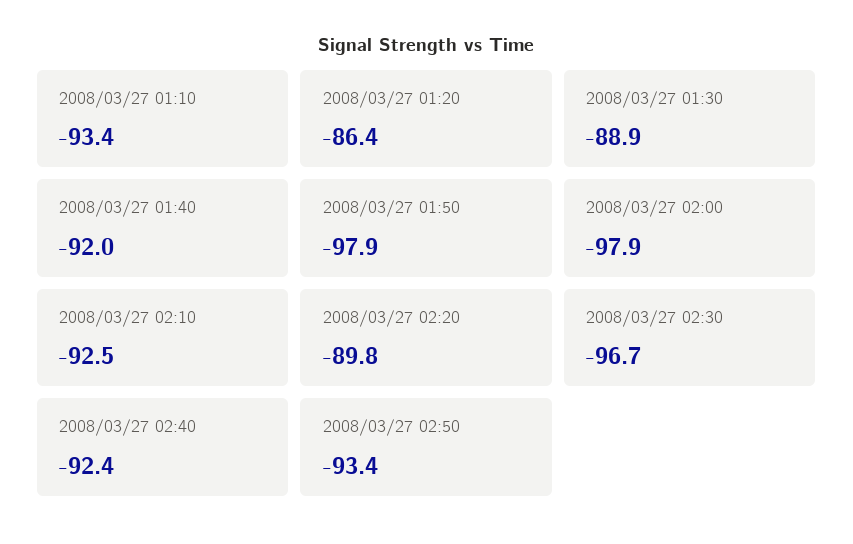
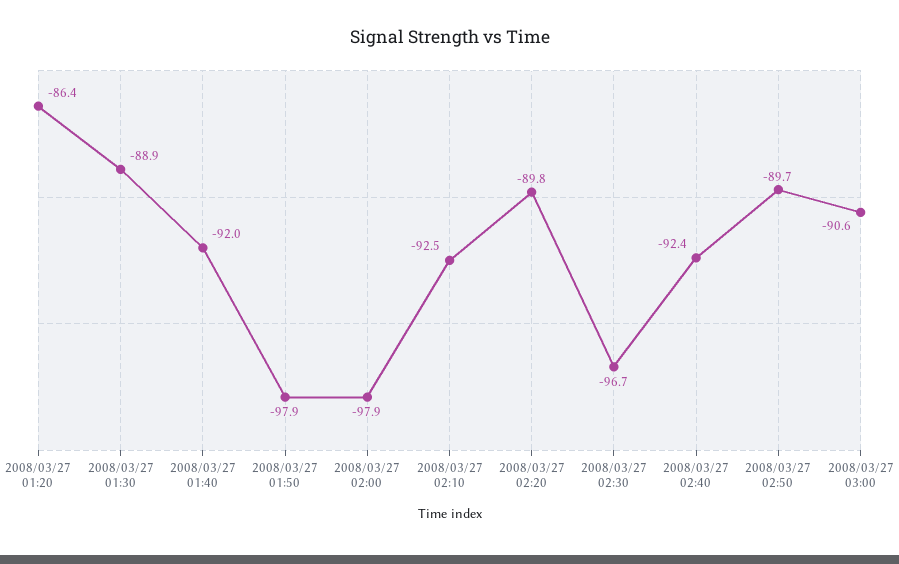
2008/03/27 01:10: -93.4 -> none
2008/03/27 02:50: -93.4 -> -89.7
2008/03/27 03:00: none -> -90.6

